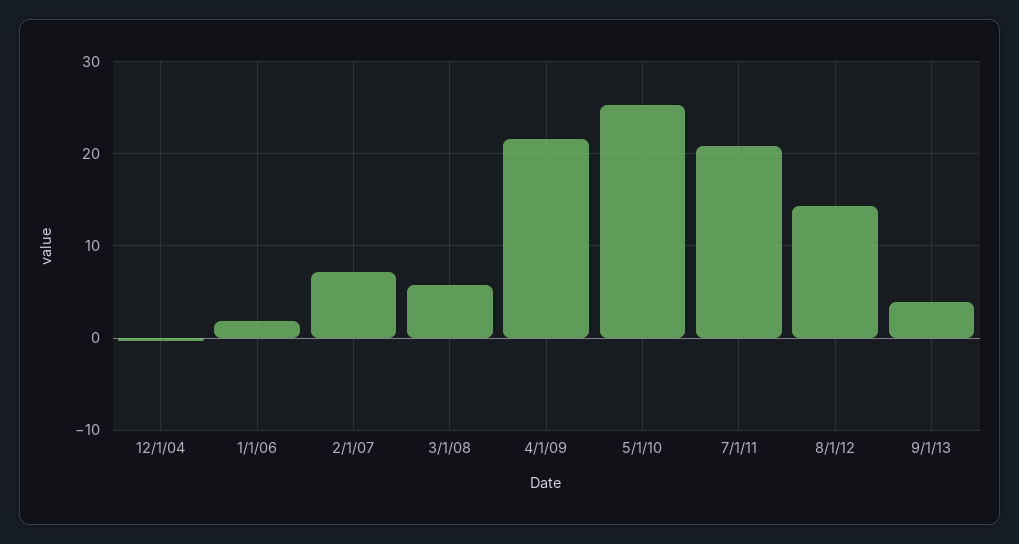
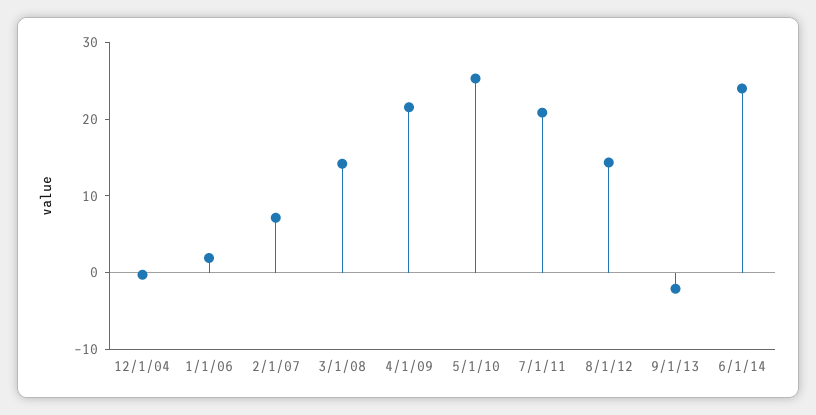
3/1/08: 6 -> 14
9/1/13: 4 -> -2
6/1/14: none -> 24

